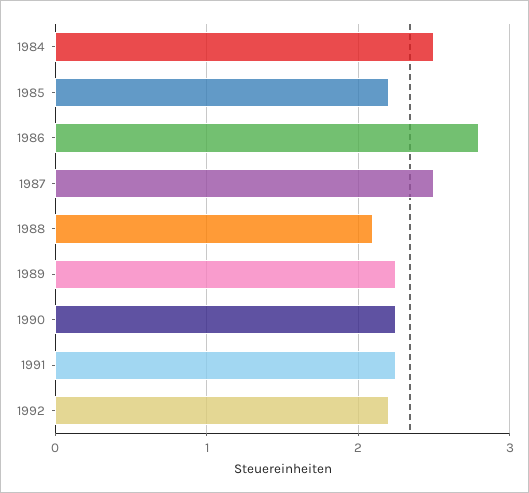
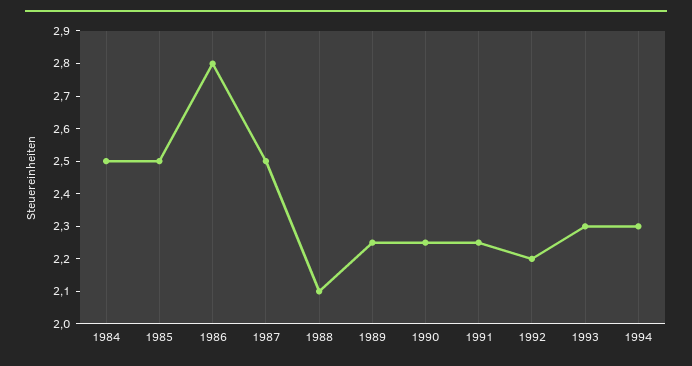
1985: 2.2 -> 2.5
1993: none -> 2.3
1994: none -> 2.3

